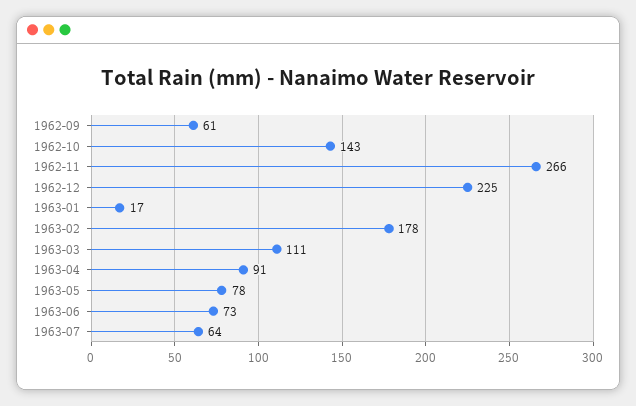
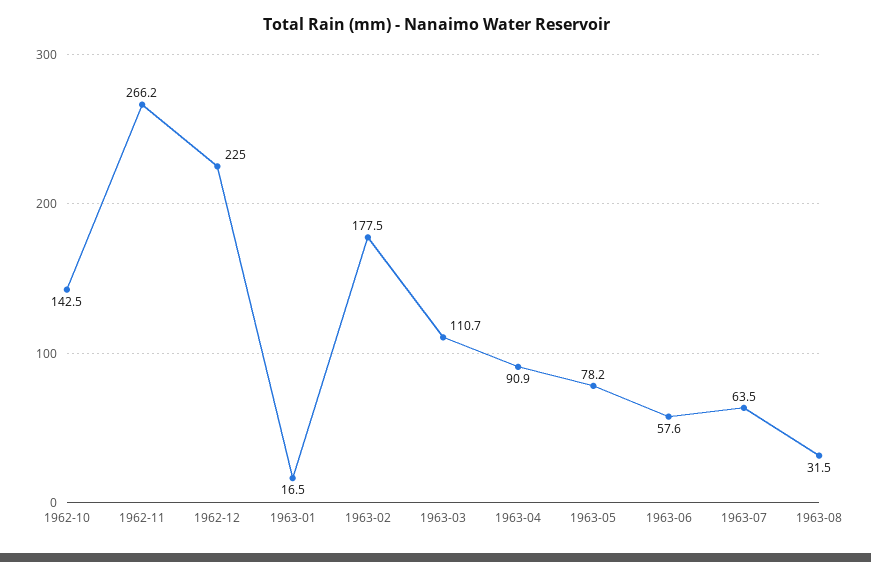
1962-09: 61 -> none
1963-06: 73 -> 57.6
1963-08: none -> 31.5

